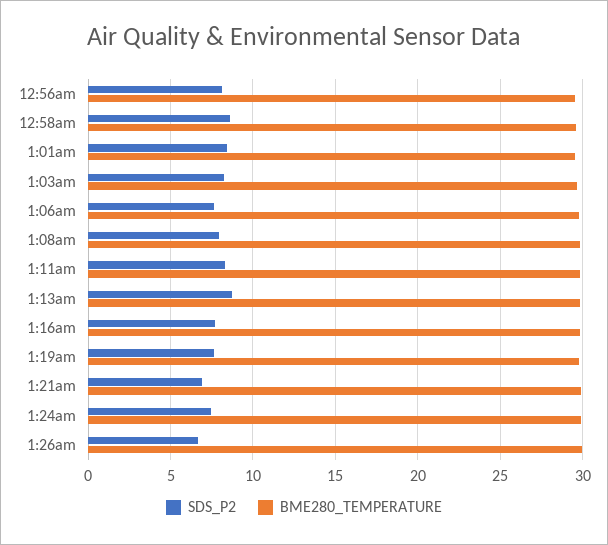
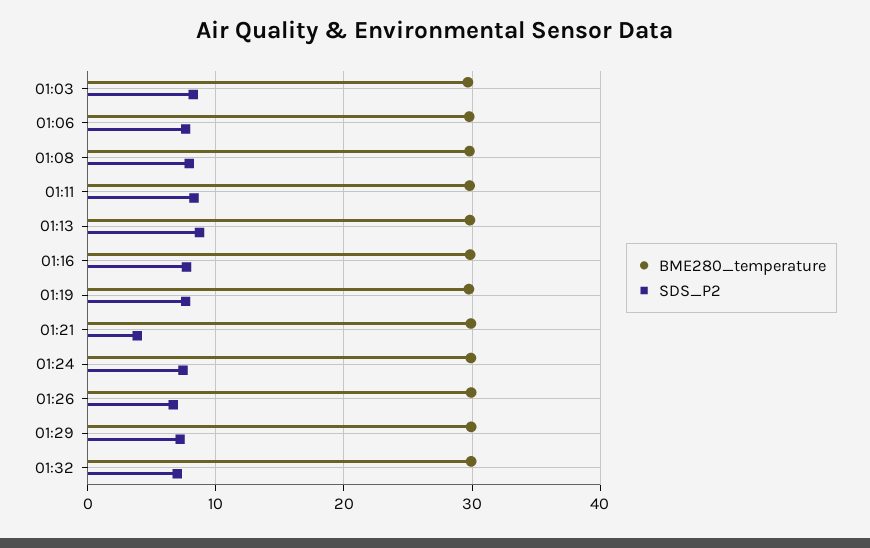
SDS_P2, 12:56am: 8 -> none
BME280_TEMPERATURE, 12:56am: 29.5 -> none
SDS_P2, 12:58am: 8.5 -> none
BME280_TEMPERATURE, 12:58am: 29.5 -> none
SDS_P2, 1:01am: 8.5 -> none
BME280_TEMPERATURE, 1:01am: 29.5 -> none
SDS_P2, 1:21am: 7 -> 4
BME280_TEMPERATURE, 01:29: none -> 30
SDS_P2, 01:29: none -> 7
BME280_TEMPERATURE, 01:32: none -> 30
SDS_P2, 01:32: none -> 7

